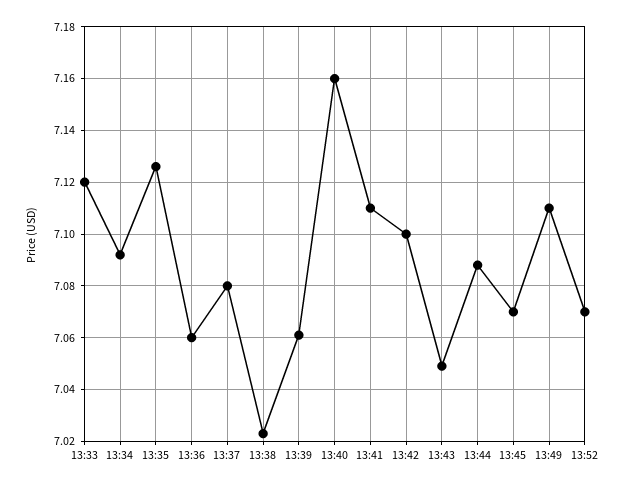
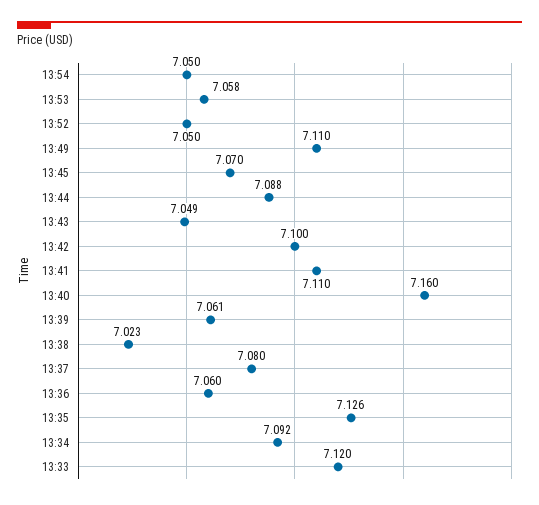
13:52: 7.07 -> 7.05
13:54: none -> 7.05
13:53: none -> 7.058

